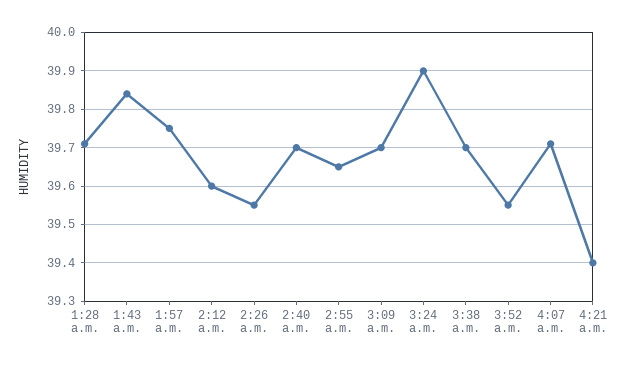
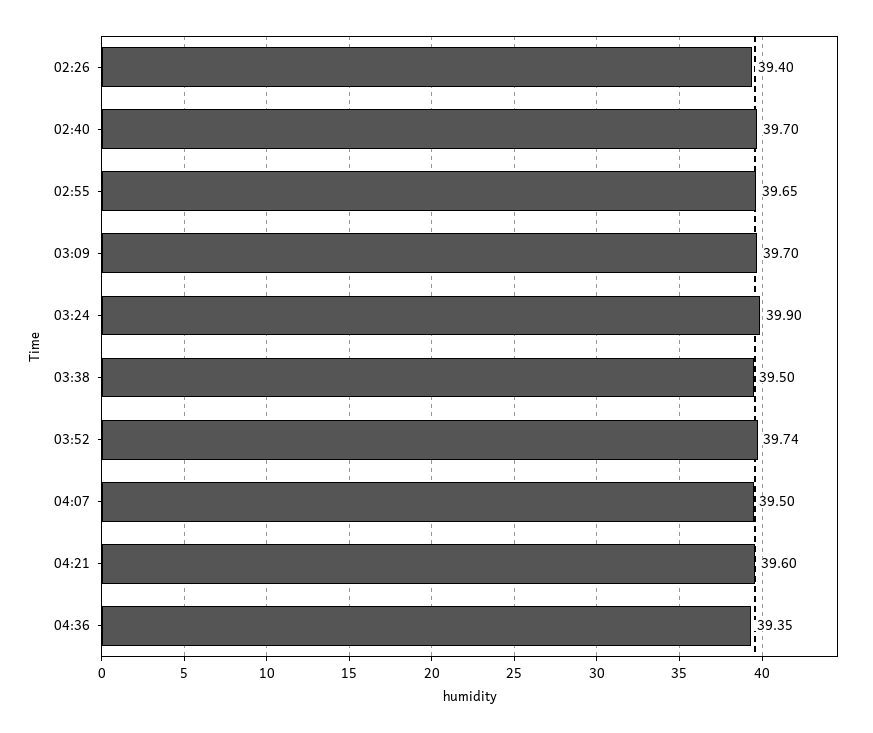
1:28 a.m.: 39.7 -> none
1:43 a.m.: 39.85 -> none
1:57 a.m.: 39.75 -> none
2:12 a.m.: 39.6 -> none
2:26 a.m.: 39.55 -> 39.4
3:38 a.m.: 39.7 -> 39.5
3:52 a.m.: 39.55 -> 39.74
4:07 a.m.: 39.7 -> 39.5
4:21 a.m.: 39.4 -> 39.6
04:36: none -> 39.35

